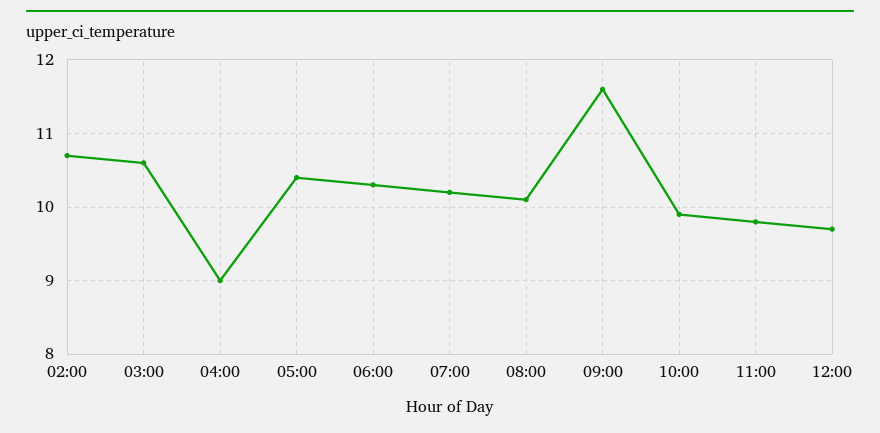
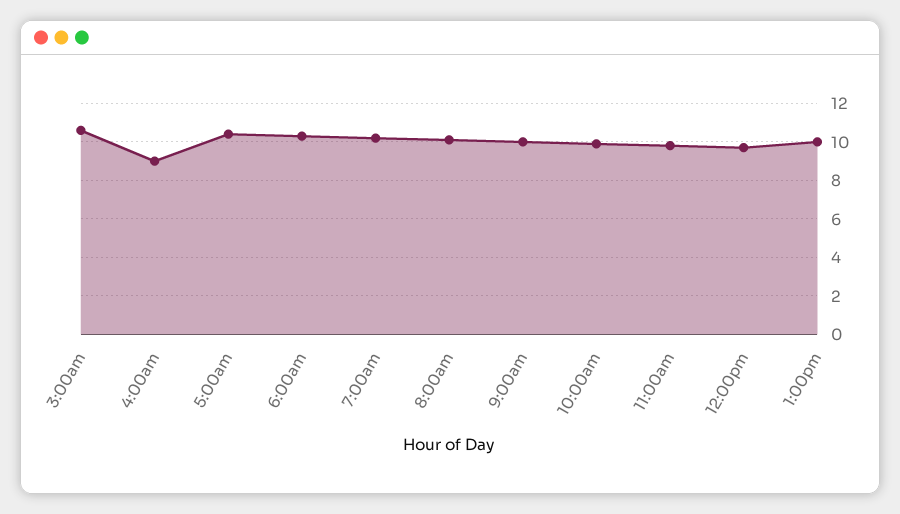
02:00: 10.7 -> none
09:00: 11.6 -> 10
1:00pm: none -> 10

